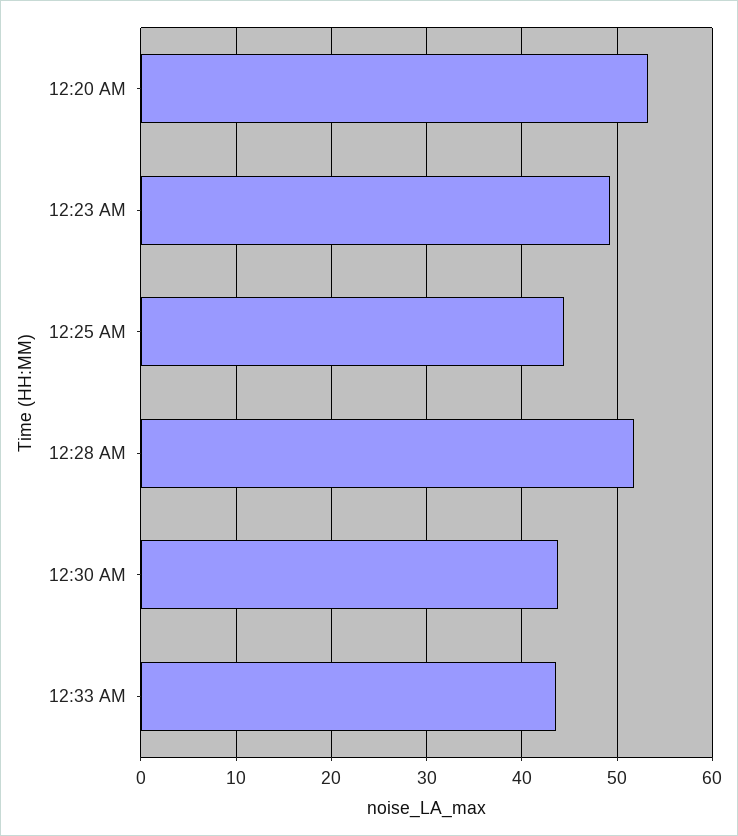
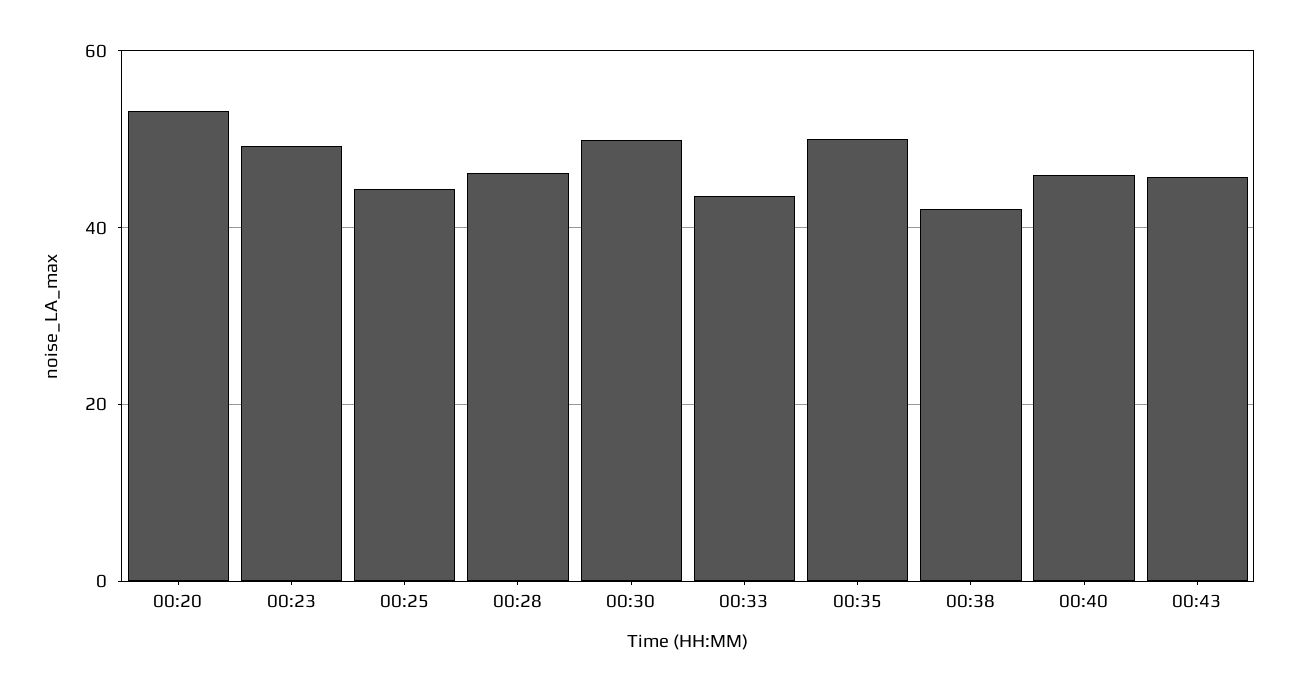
12:28 AM: 52 -> 46
12:30 AM: 44 -> 50
00:35: none -> 50
00:38: none -> 42
00:40: none -> 46
00:43: none -> 46

